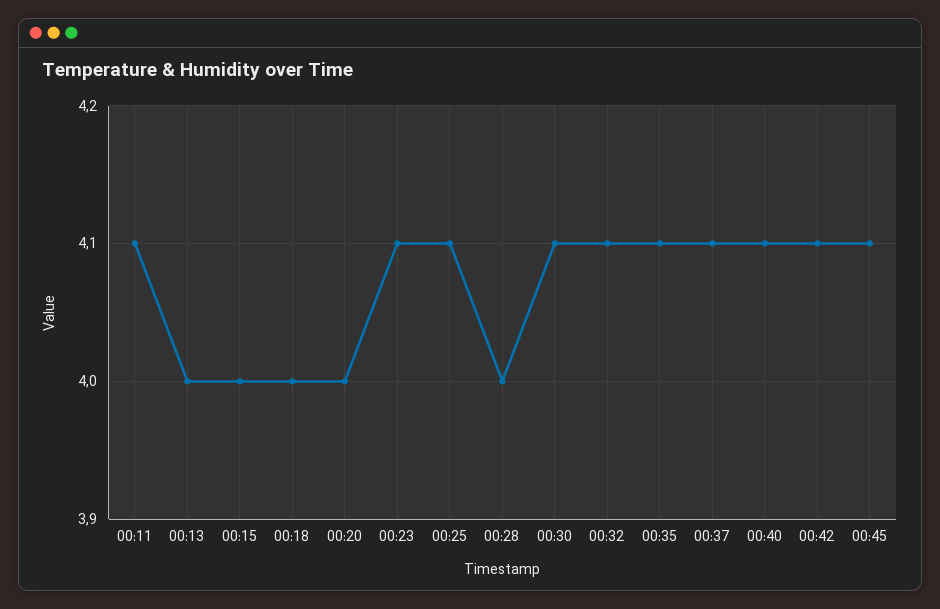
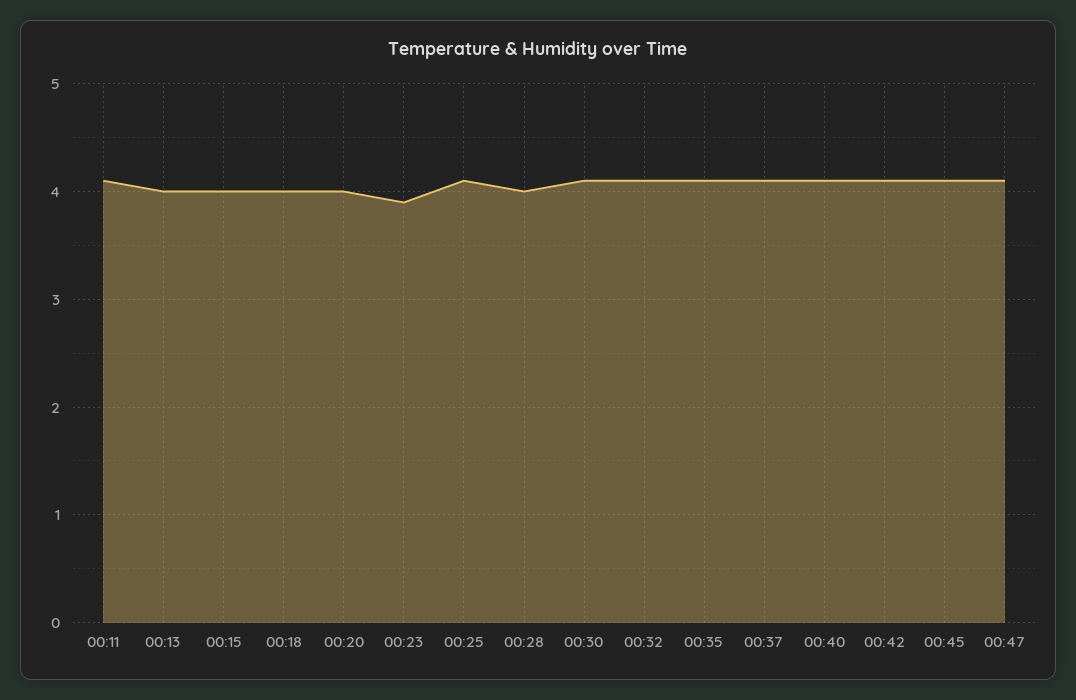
00:23: 4.1 -> 3.9
00:47: none -> 4.1

